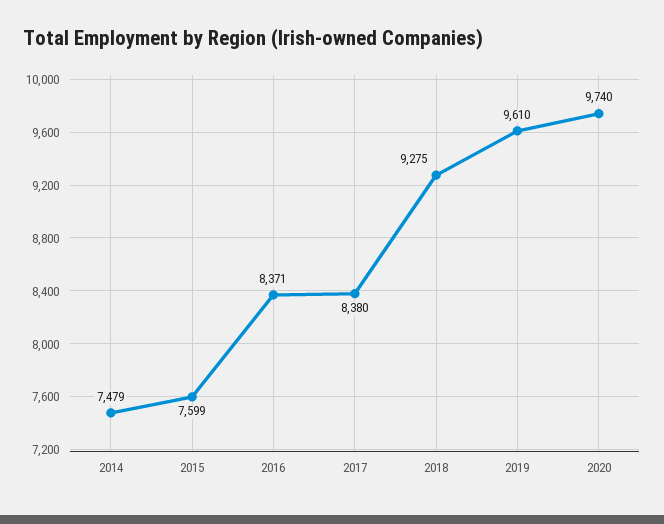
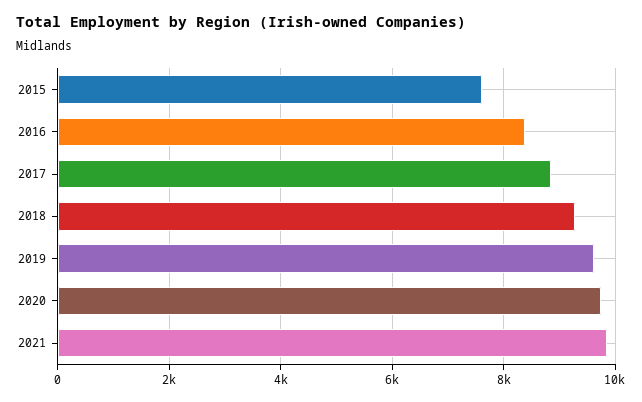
2014: 7479 -> none
2017: 8380 -> 8800
2021: none -> 9800

